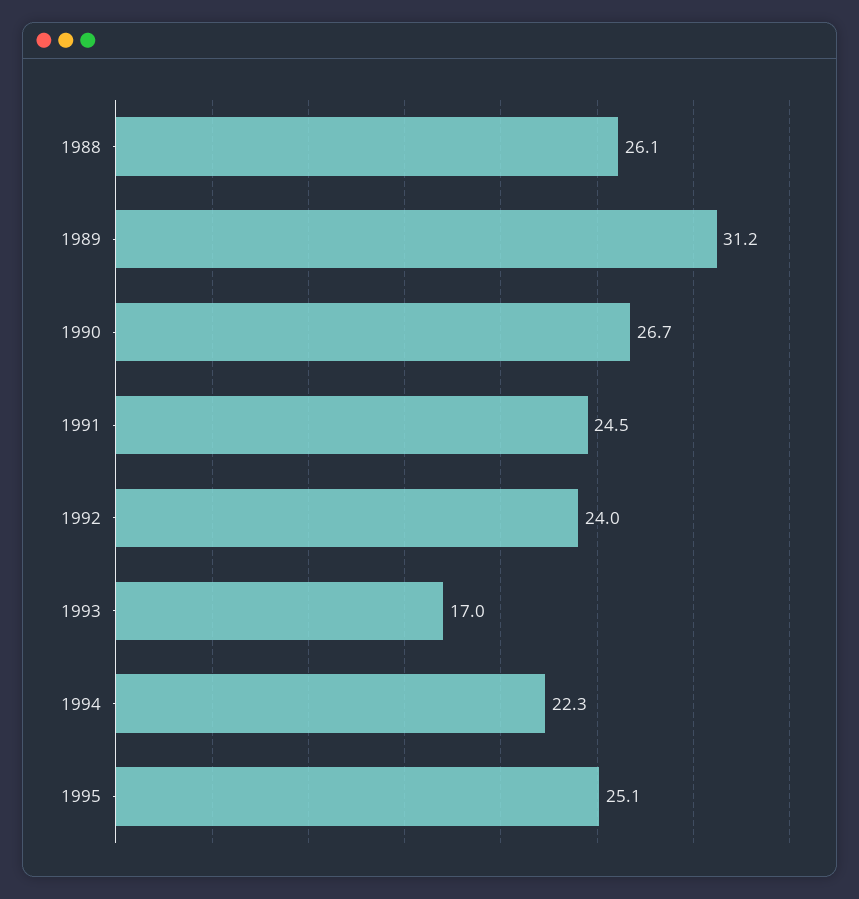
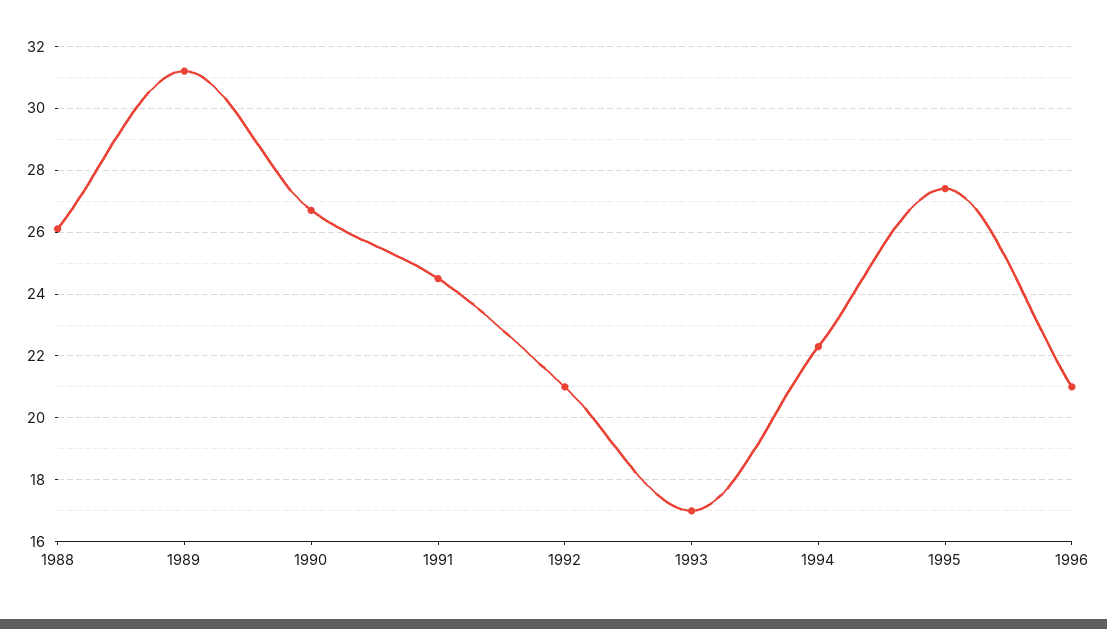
1992: 24 -> 21
1995: 25.1 -> 27.5
1996: none -> 21

